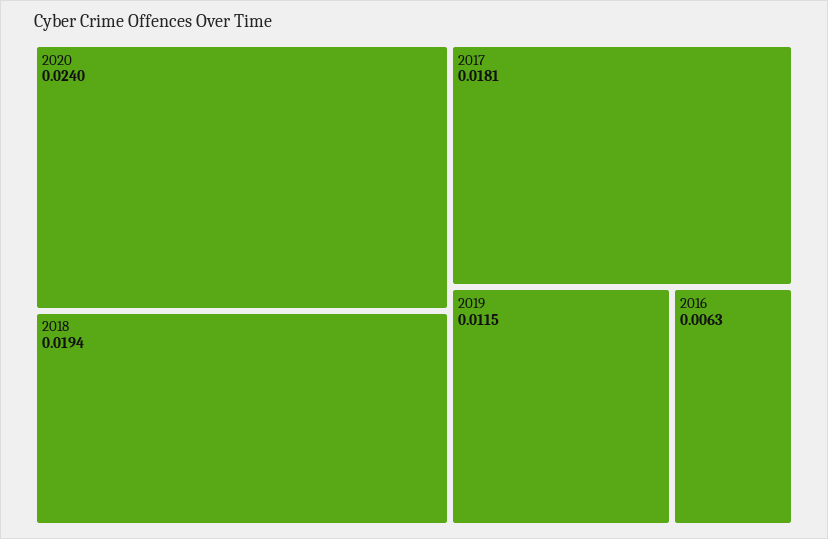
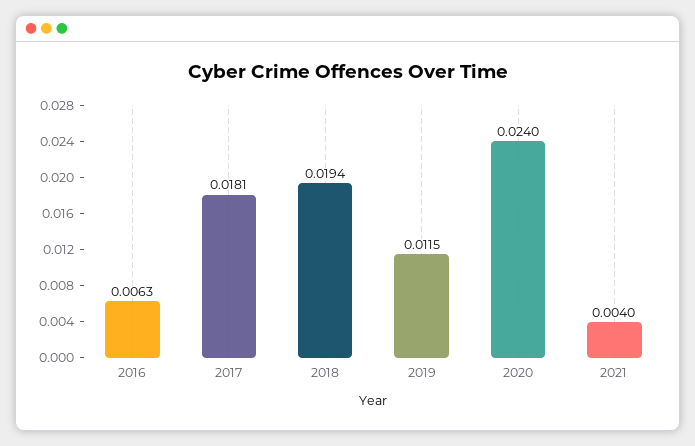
2021: none -> 0.004

